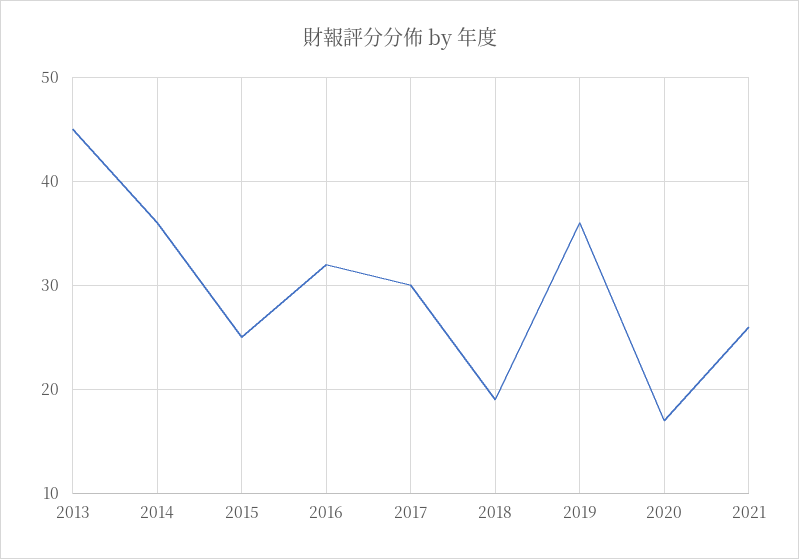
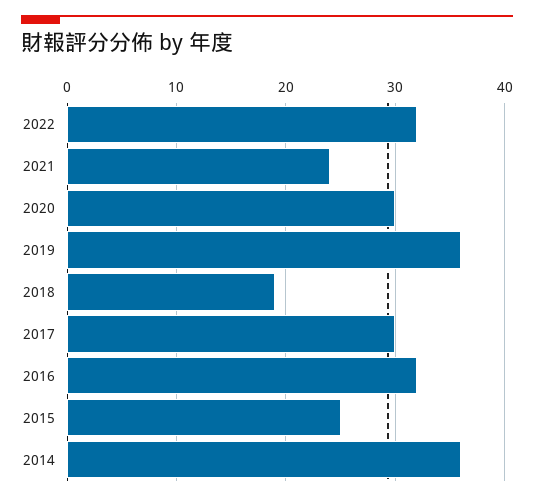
2013: 45 -> none
2020: 17 -> 30
2021: 26 -> 24
2022: none -> 32

